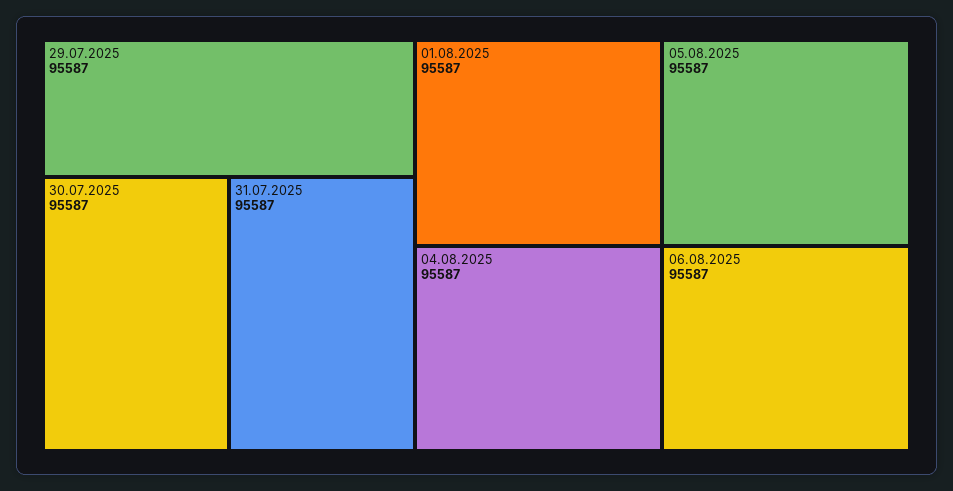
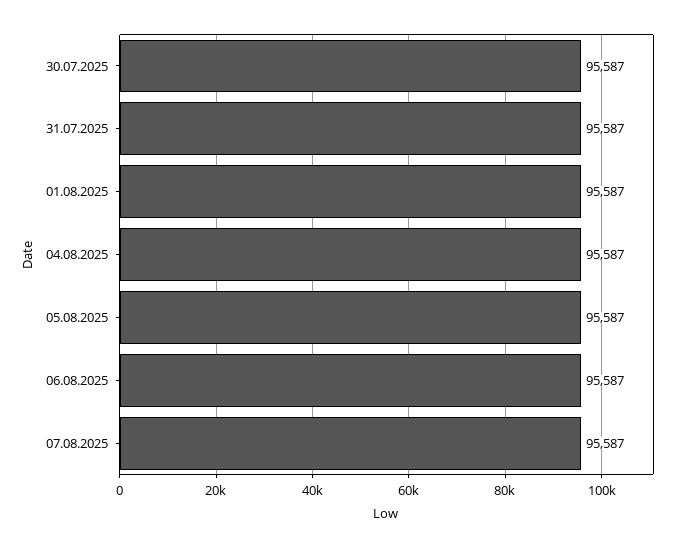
29.07.2025: 95587 -> none
07.08.2025: none -> 95587

